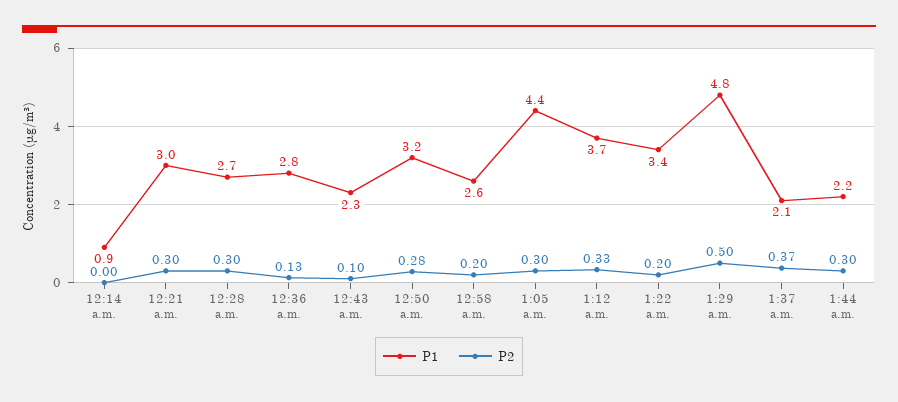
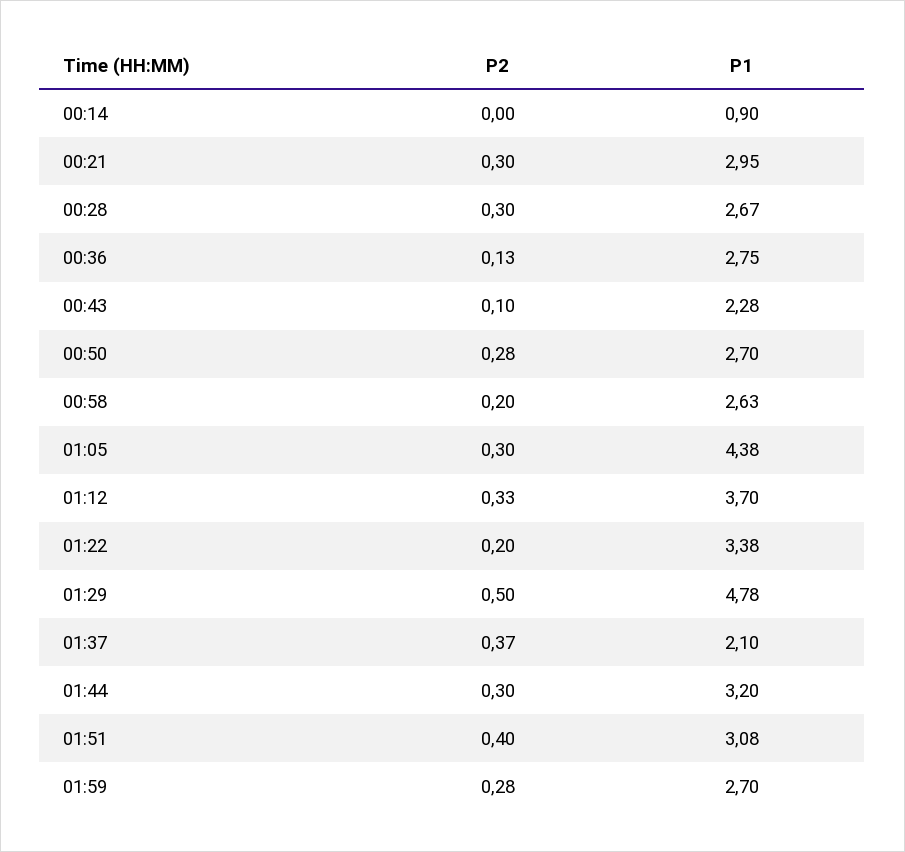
P1, 12:50 a.m.: 3.2 -> 2.7
P1, 1:44 a.m.: 2.2 -> 3.2
P2, 01:51: none -> 0.4
P1, 01:51: none -> 3.08
P2, 01:59: none -> 0.28
P1, 01:59: none -> 2.7

